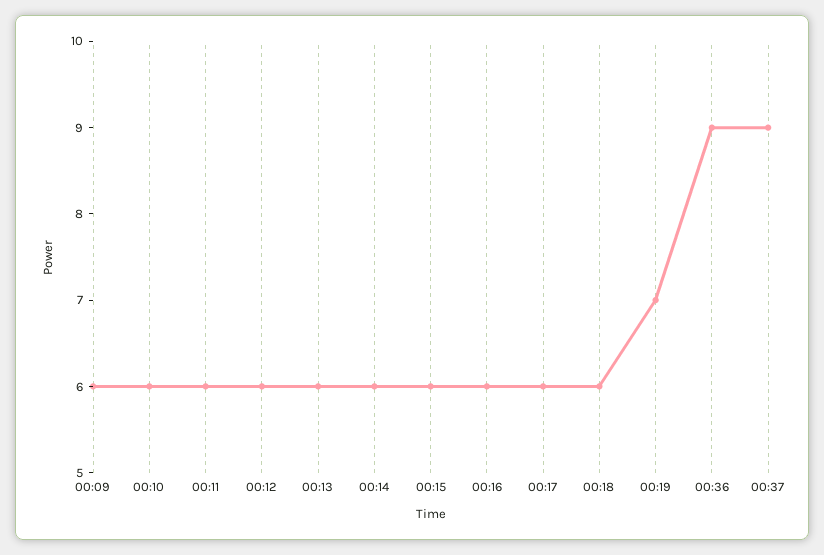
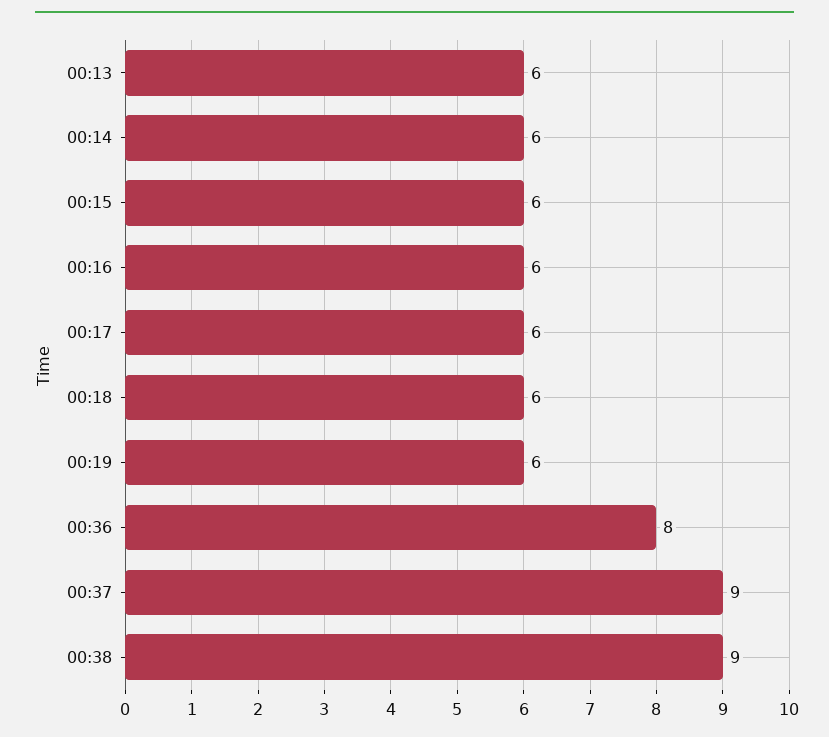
00:09: 6 -> none
00:10: 6 -> none
00:11: 6 -> none
00:12: 6 -> none
00:19: 7 -> 6
00:36: 9 -> 8
00:38: none -> 9

